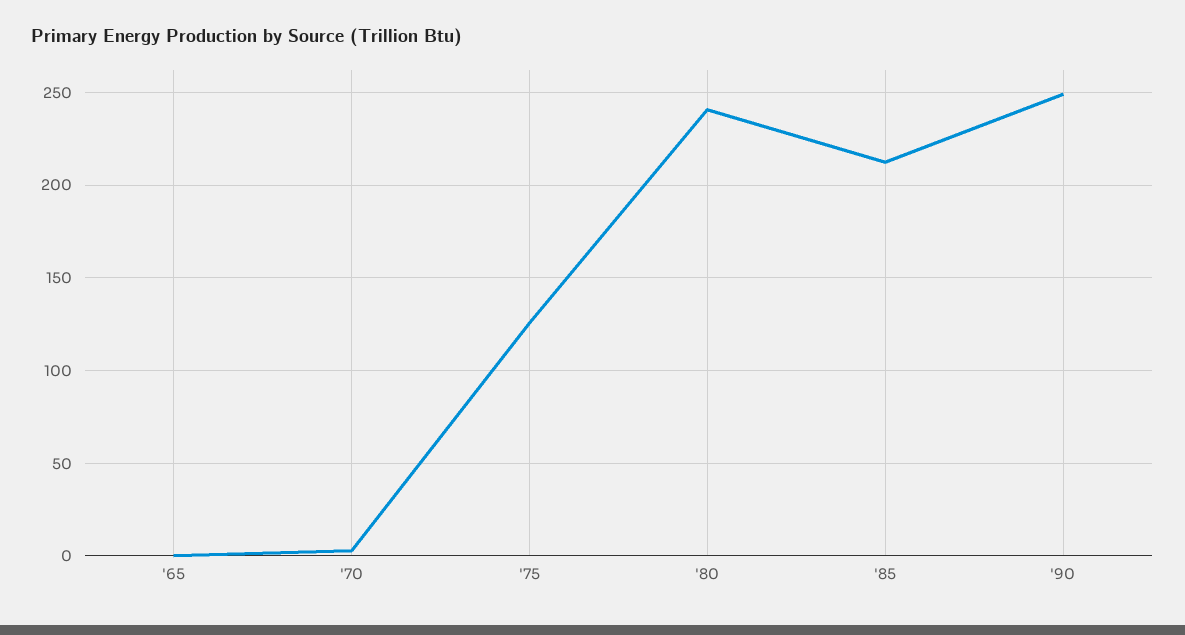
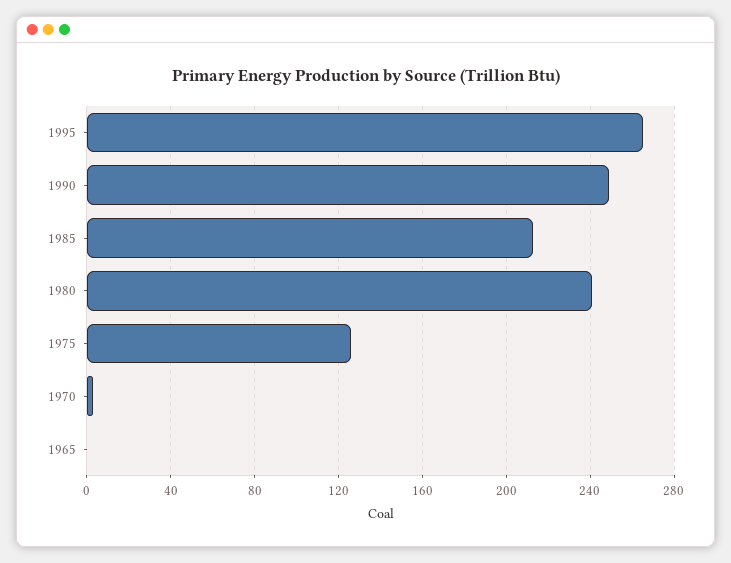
1995: none -> 265

